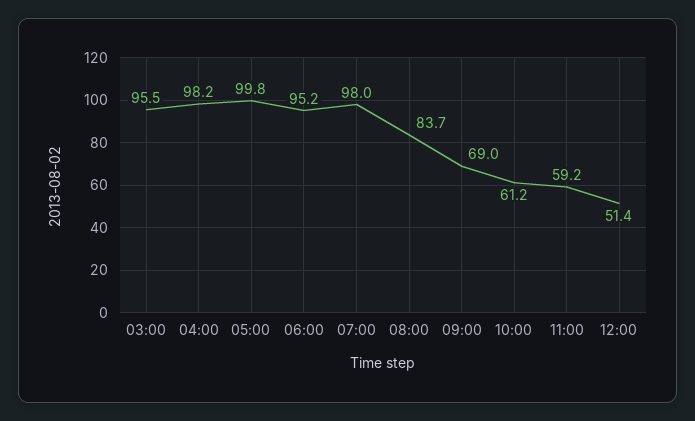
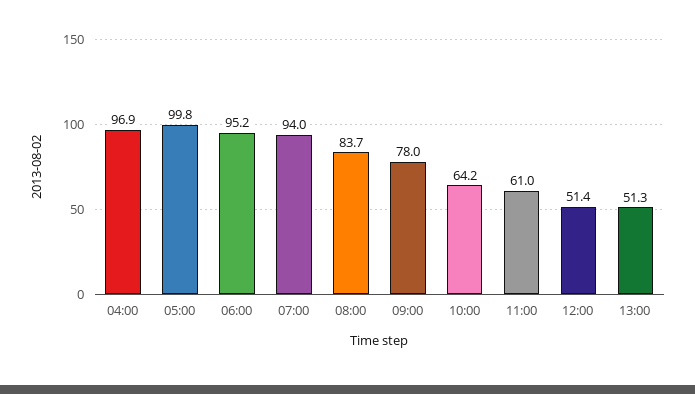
03:00: 95.5 -> none
04:00: 98.2 -> 96.9
07:00: 98 -> 94
09:00: 69 -> 78
10:00: 61.2 -> 64.2
11:00: 59.2 -> 61
13:00: none -> 51.3

